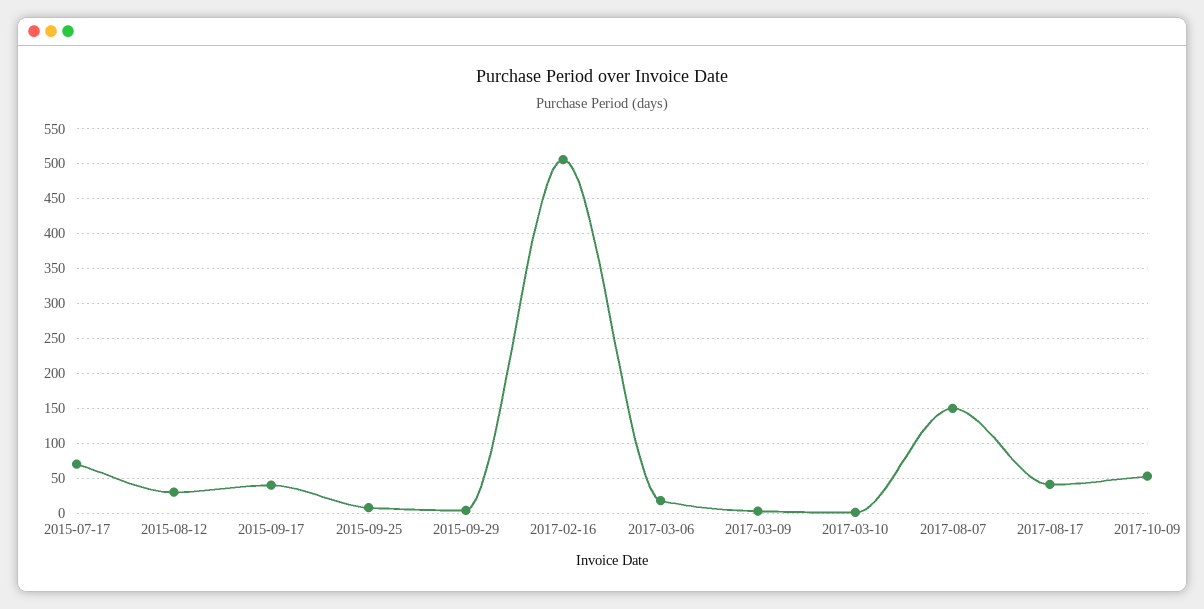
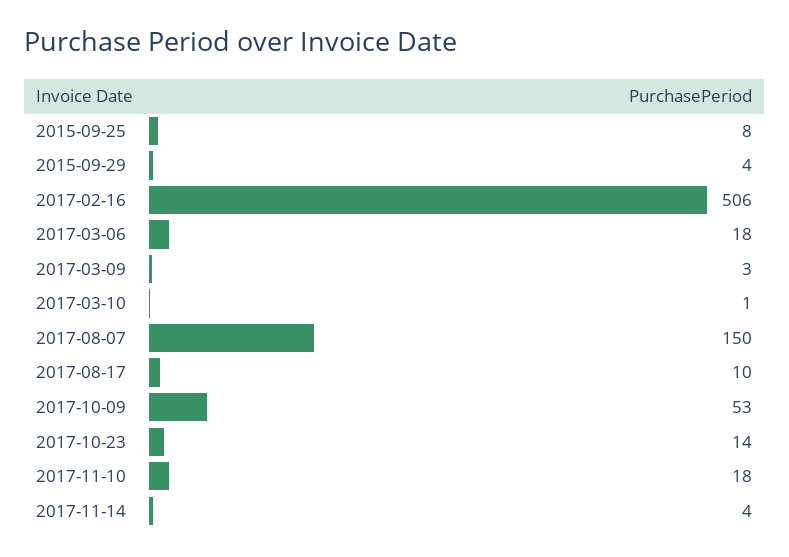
2015-07-17: 70 -> none
2015-08-12: 30 -> none
2015-09-17: 40 -> none
2017-08-17: 40 -> 10
2017-10-23: none -> 14
2017-11-10: none -> 18
2017-11-14: none -> 4

